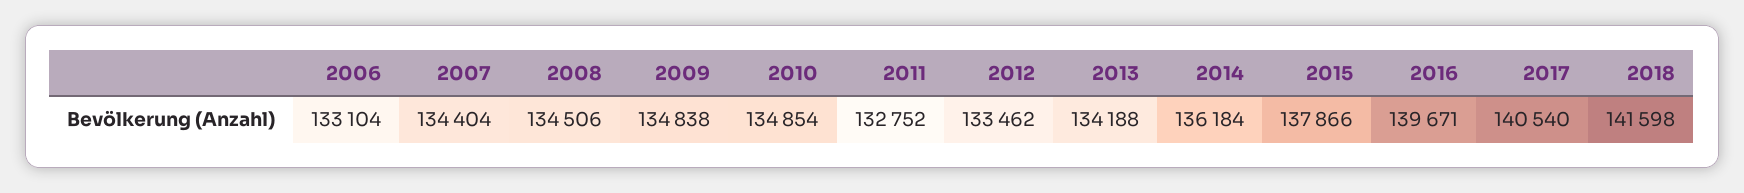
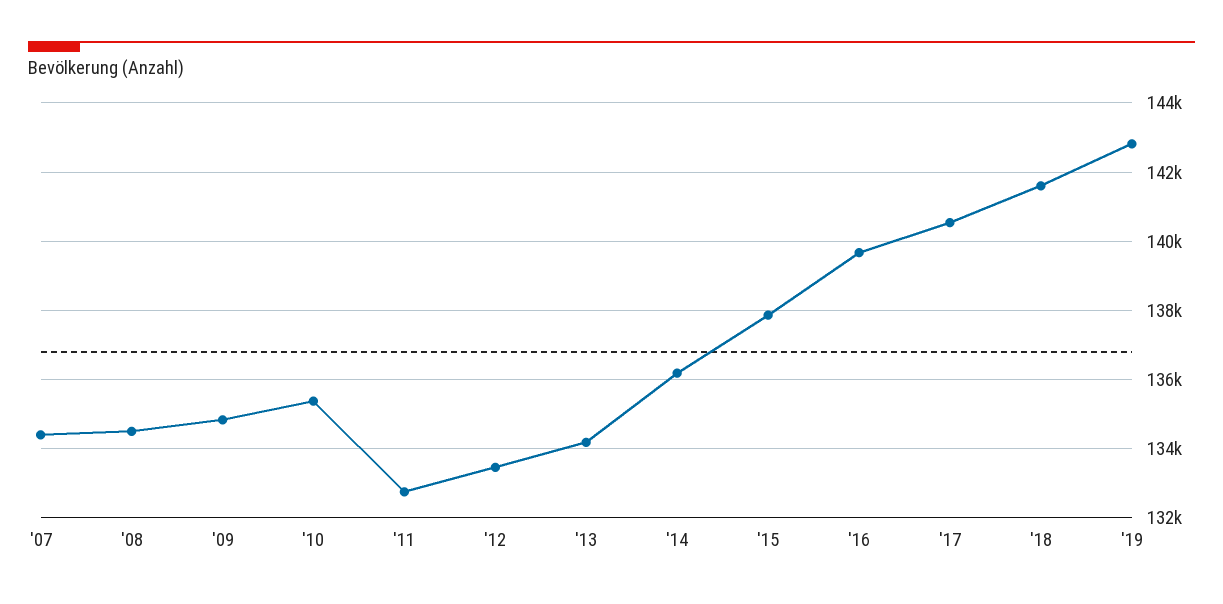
2006: 133104 -> none
2010: 134854 -> 135400
'19: none -> 142800

